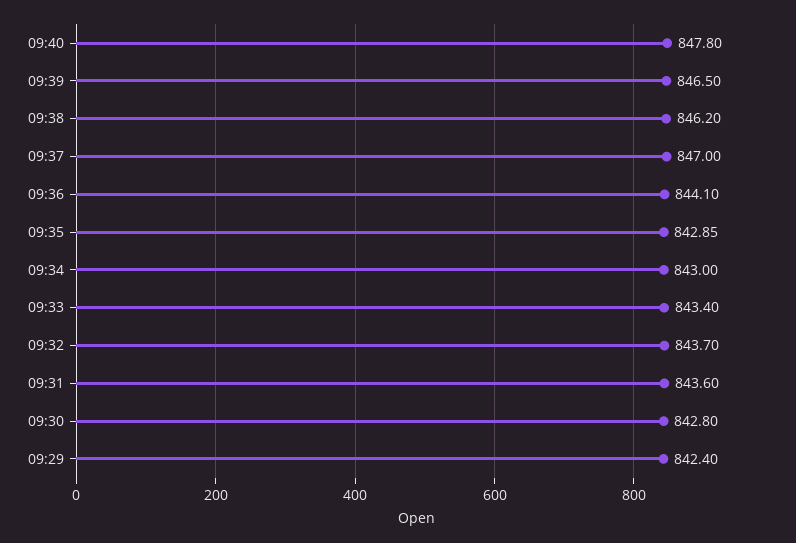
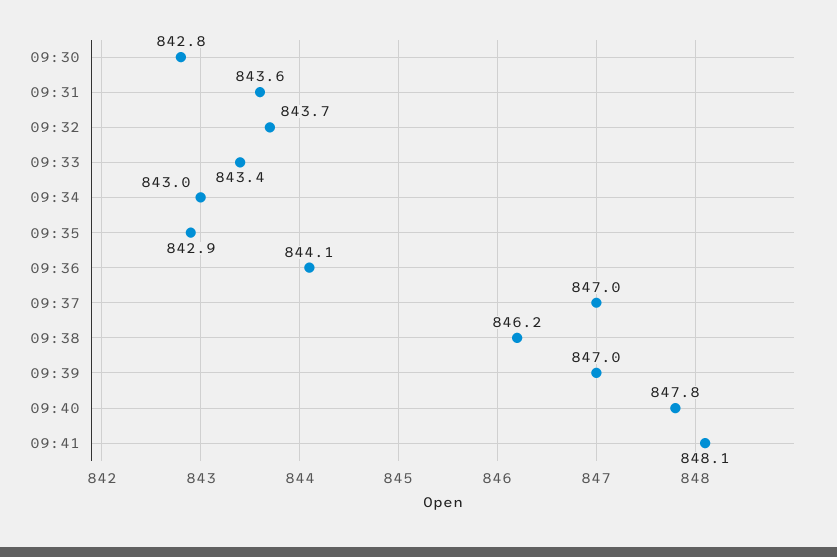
09:39: 846.5 -> 847
09:29: 842.4 -> none
09:41: none -> 848.1

